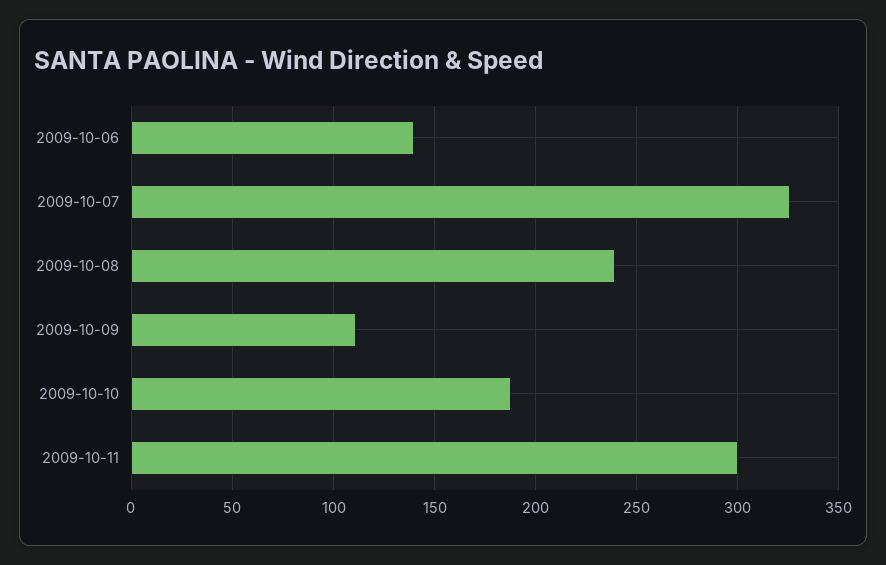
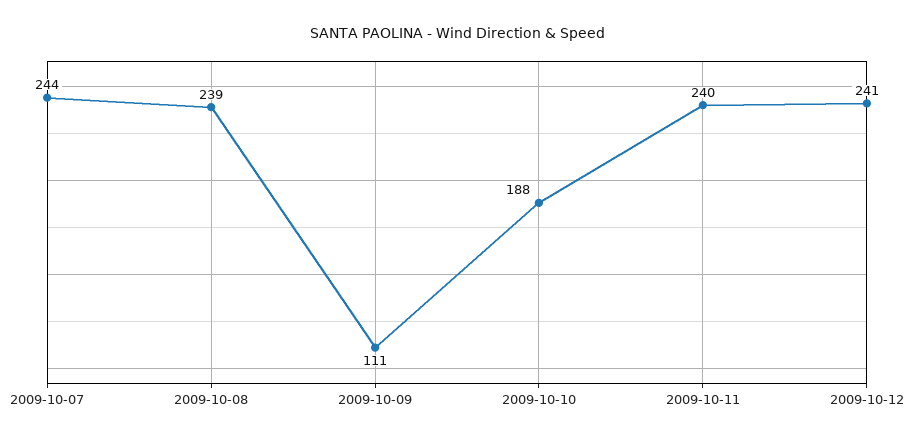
2009-10-06: 140 -> none
2009-10-07: 325 -> 244
2009-10-11: 300 -> 240
2009-10-12: none -> 241

